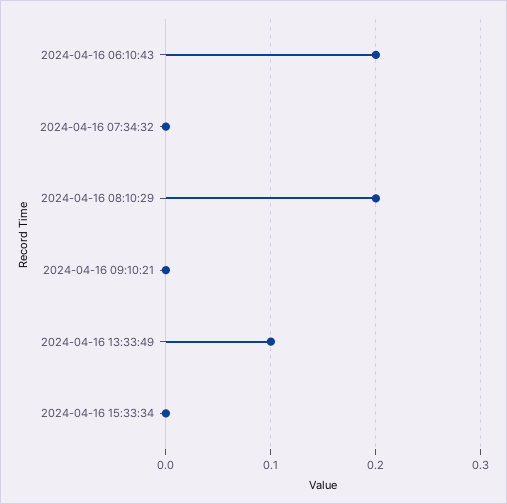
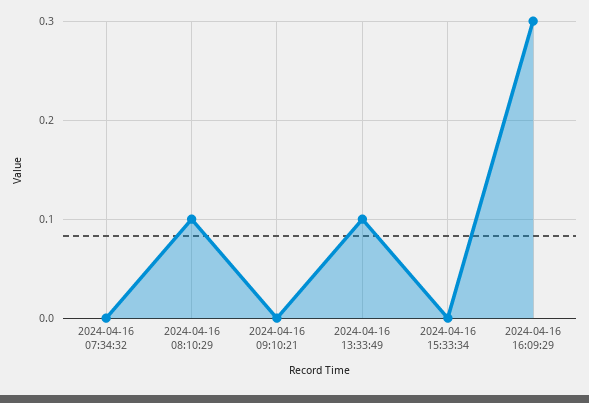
2024-04-16 06:10:43: 0.2 -> none
2024-04-16 08:10:29: 0.2 -> 0.1
2024-04-16 16:09:29: none -> 0.3

